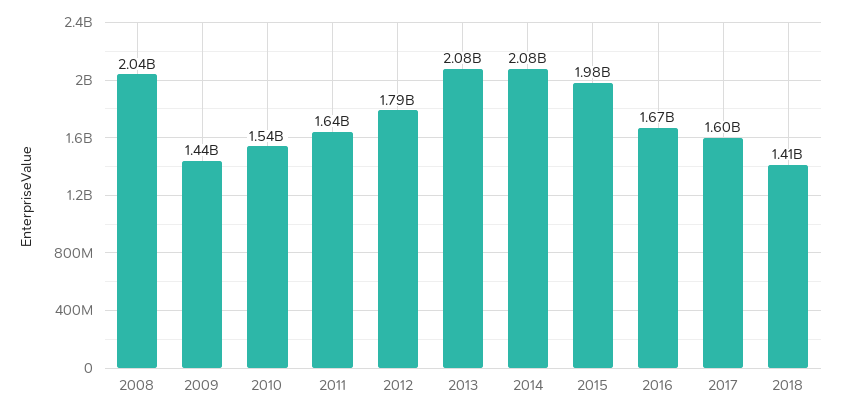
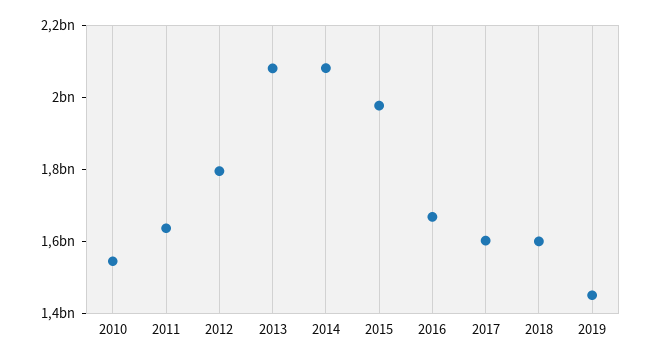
2008: 2040000000 -> none
2009: 1440000000 -> none
2018: 1410000000 -> 1600000000
2019: none -> 1450000000

